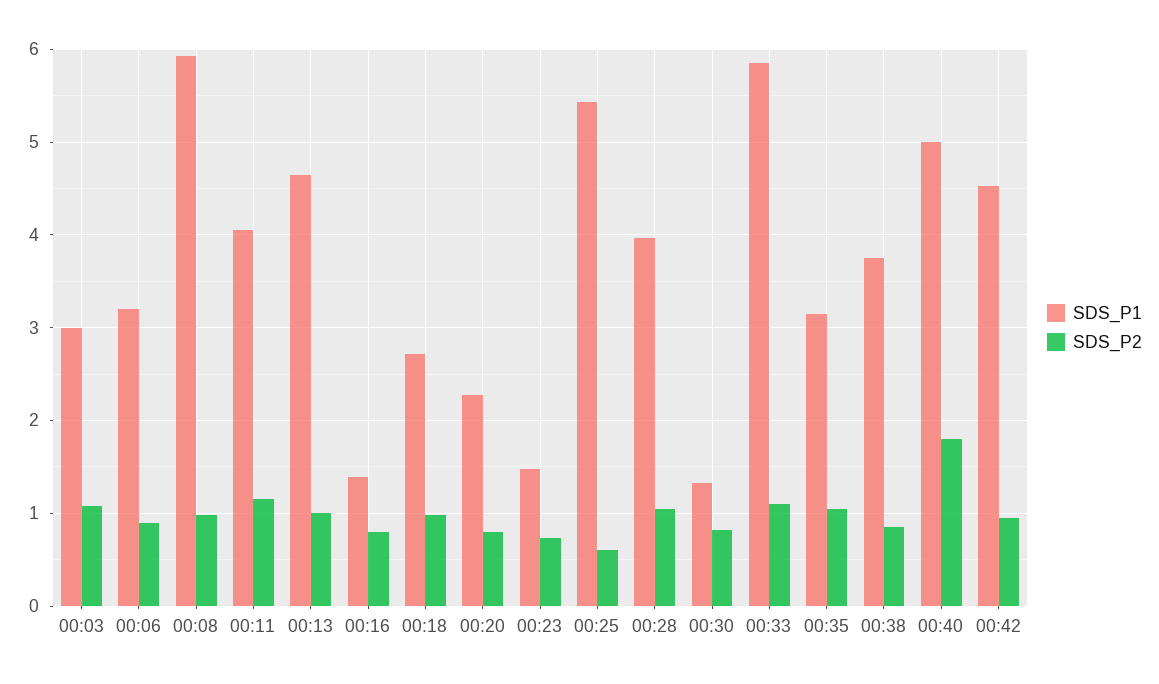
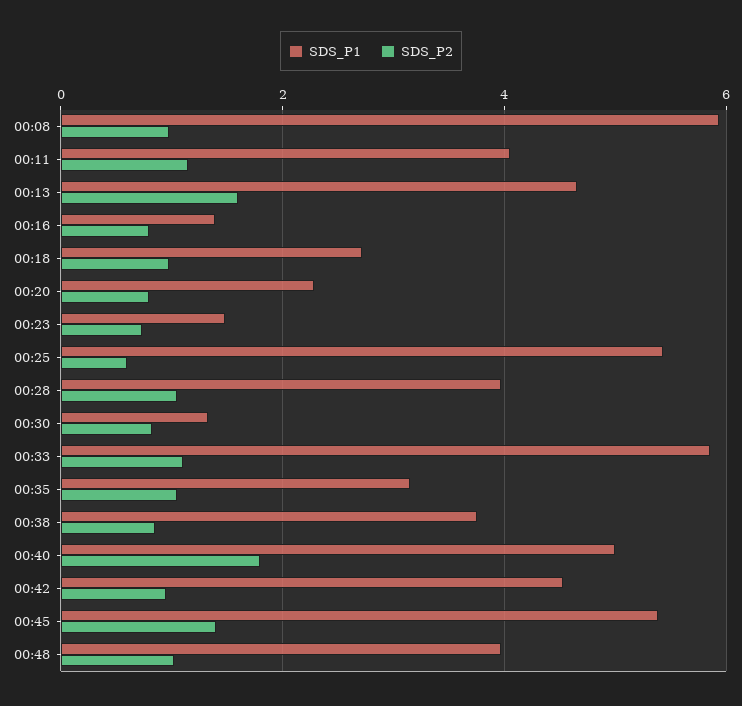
SDS_P1, 00:03: 3 -> none
SDS_P2, 00:03: 1.1 -> none
SDS_P1, 00:06: 3.2 -> none
SDS_P2, 00:06: 0.9 -> none
SDS_P2, 00:13: 1 -> 1.6
SDS_P1, 00:45: none -> 5.4
SDS_P2, 00:45: none -> 1.4
SDS_P1, 00:48: none -> 4
SDS_P2, 00:48: none -> 1

